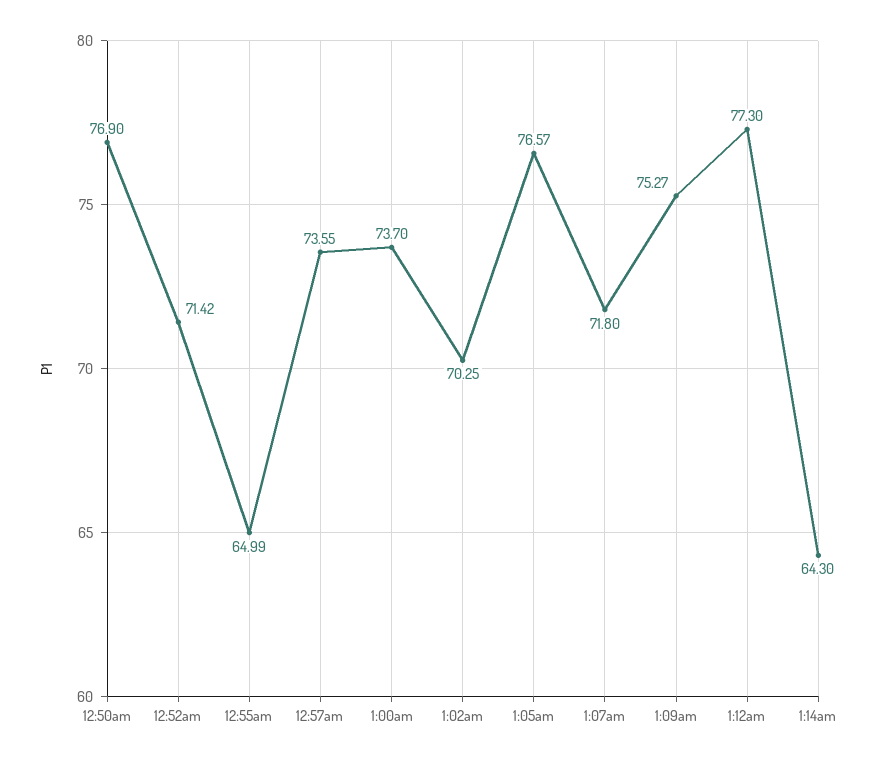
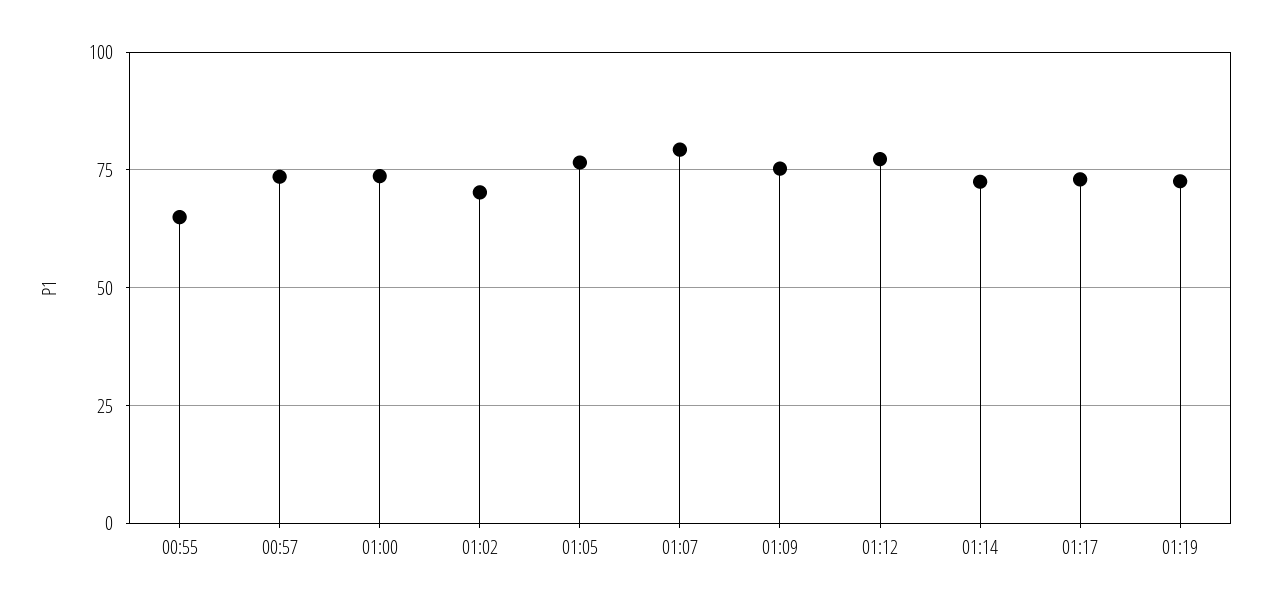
12:50am: 76.9 -> none
12:52am: 71.42 -> none
1:07am: 71.8 -> 80
1:14am: 64.3 -> 72.5
01:17: none -> 72.5
01:19: none -> 72.5

